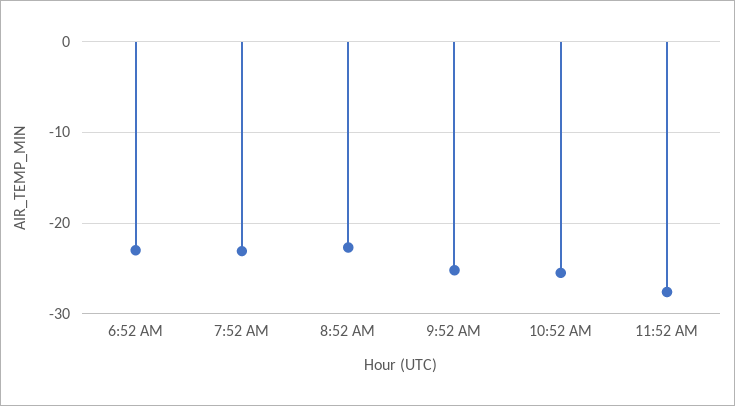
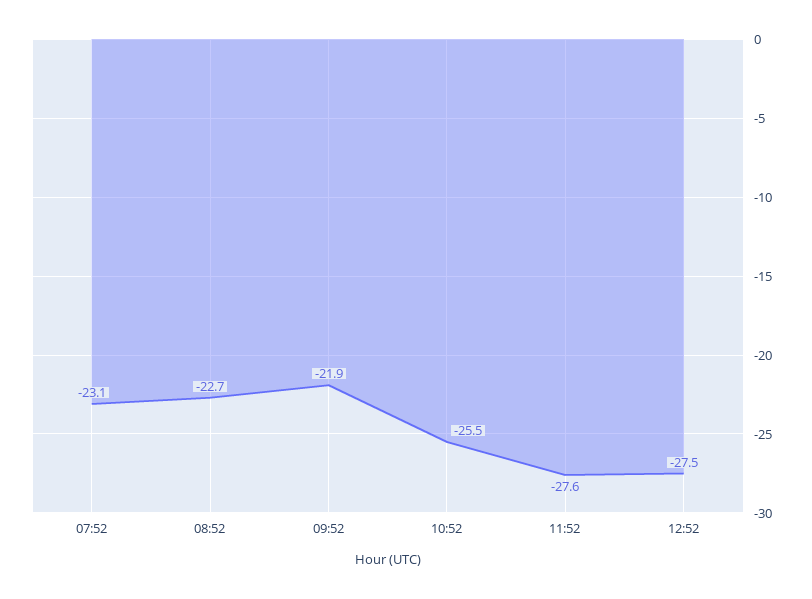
6:52 AM: -23 -> none
9:52 AM: -25 -> -21.9
12:52: none -> -27.5

